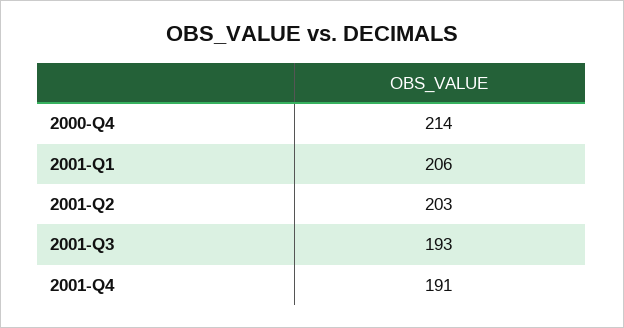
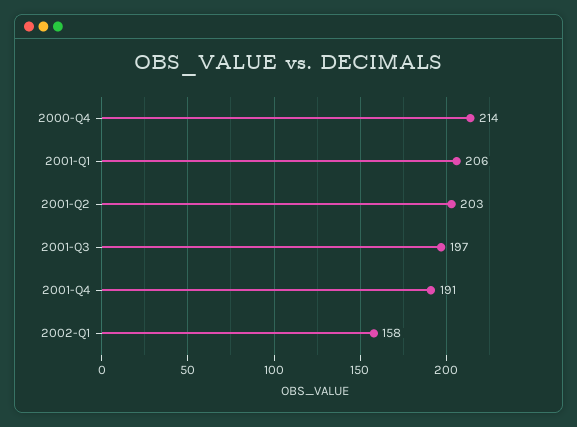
2001-Q3: 193 -> 197
2002-Q1: none -> 158

